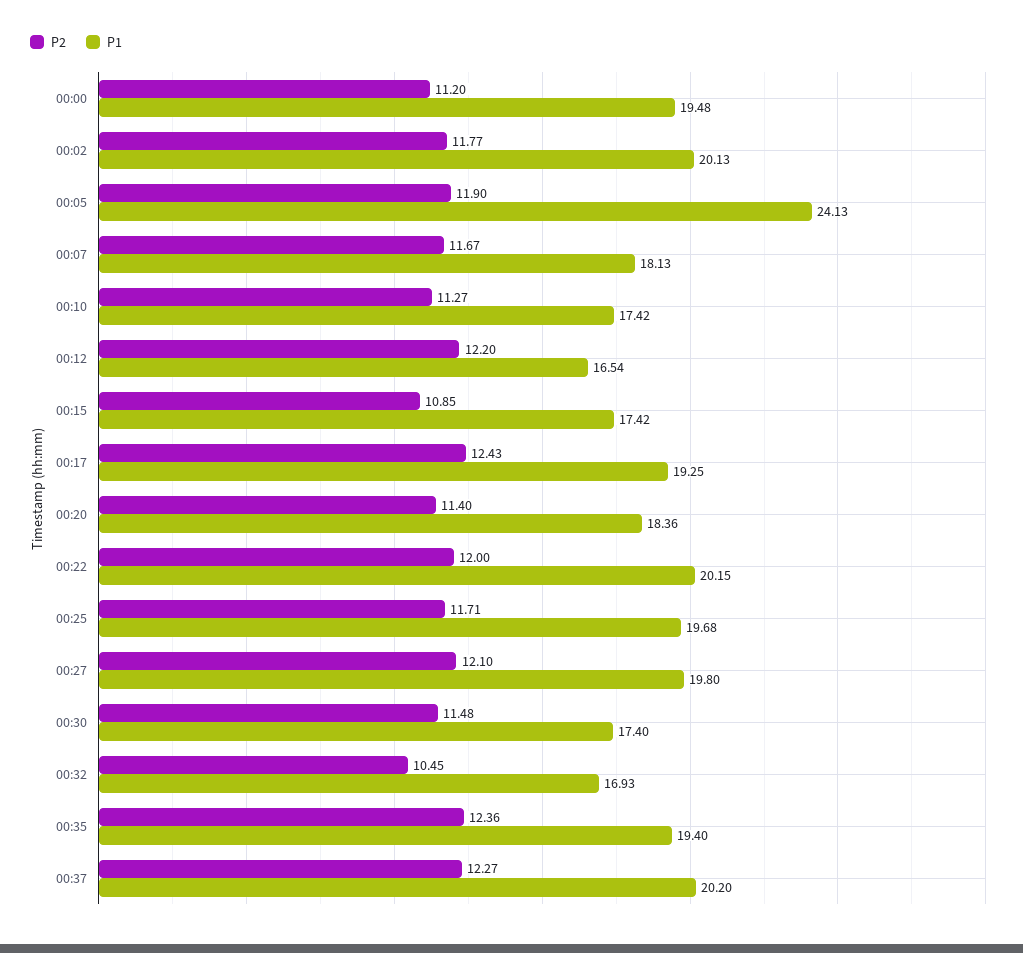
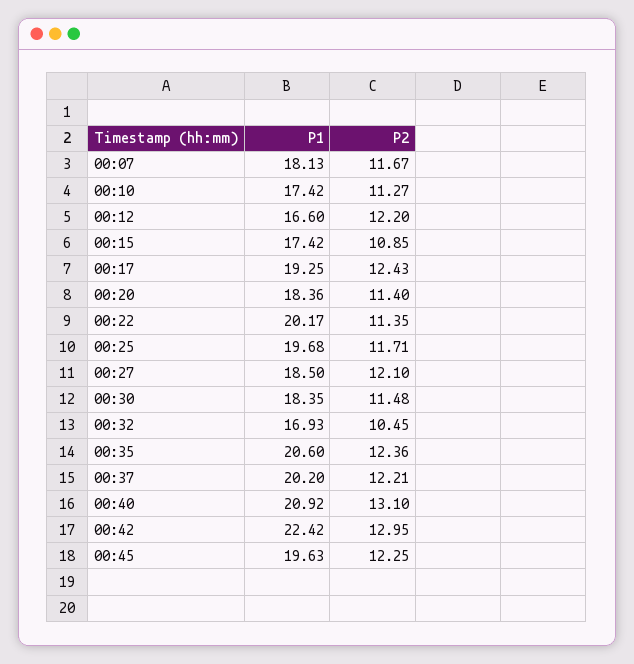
P2, 00:00: 11.2 -> none
P1, 00:00: 19.48 -> none
P2, 00:02: 11.77 -> none
P1, 00:02: 20.13 -> none
P2, 00:05: 11.9 -> none
P1, 00:05: 24.13 -> none
P1, 00:12: 16.54 -> 16.6
P2, 00:22: 12 -> 11.35
P1, 00:22: 20.15 -> 20.17
P1, 00:27: 19.8 -> 18.5
P1, 00:30: 17.4 -> 18.35
P1, 00:35: 19.4 -> 20.6
P2, 00:37: 12.27 -> 12.21
P1, 00:40: none -> 20.92
P2, 00:40: none -> 13.1
P1, 00:42: none -> 22.42
P2, 00:42: none -> 12.95
P1, 00:45: none -> 19.63
P2, 00:45: none -> 12.25

